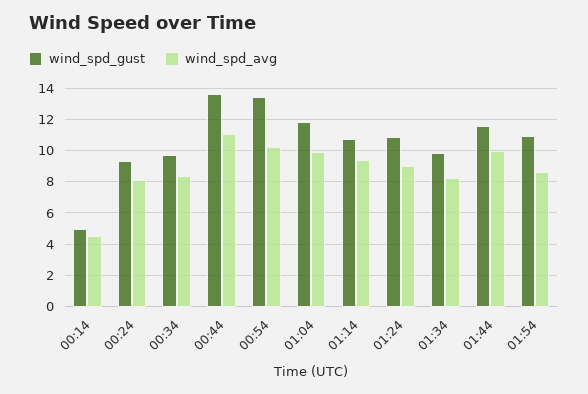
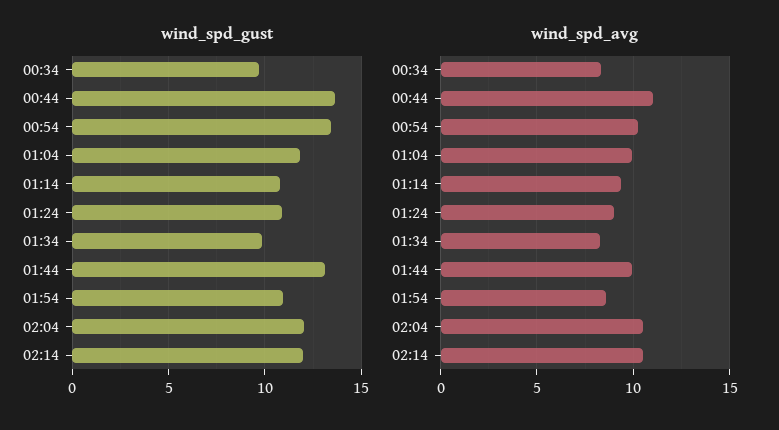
wind_spd_gust, 00:14: 5 -> none
wind_spd_avg, 00:14: 4.5 -> none
wind_spd_gust, 00:24: 9.5 -> none
wind_spd_avg, 00:24: 8 -> none
wind_spd_gust, 01:44: 11.5 -> 13
wind_spd_gust, 02:04: none -> 12
wind_spd_gust, 02:14: none -> 12
wind_spd_avg, 02:04: none -> 10.5
wind_spd_avg, 02:14: none -> 10.5

